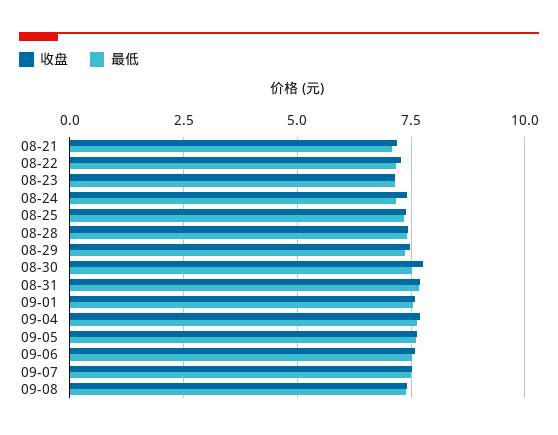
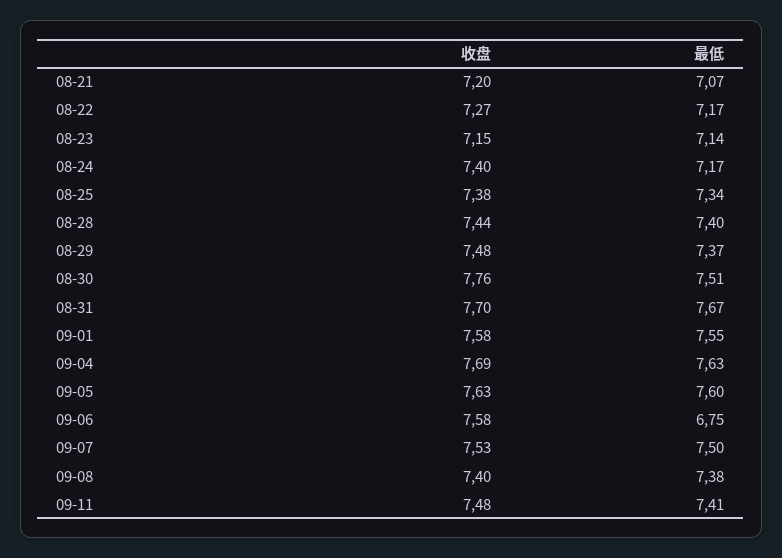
最低, 09-06: 7.5 -> 6.75
收盘, 09-11: none -> 7.48
最低, 09-11: none -> 7.41

